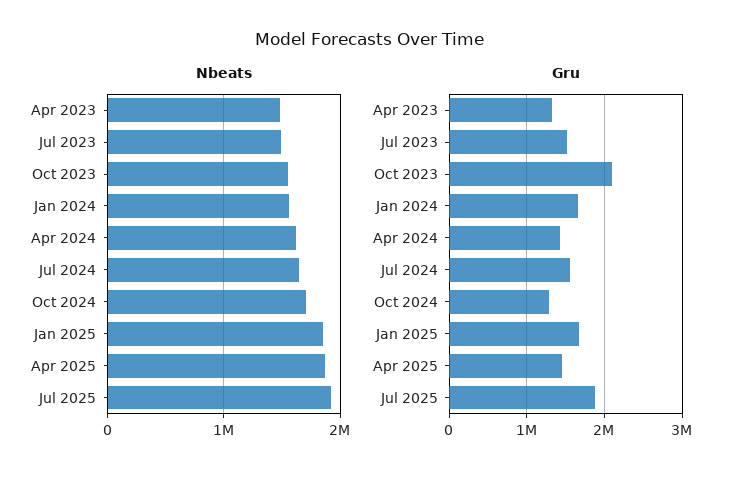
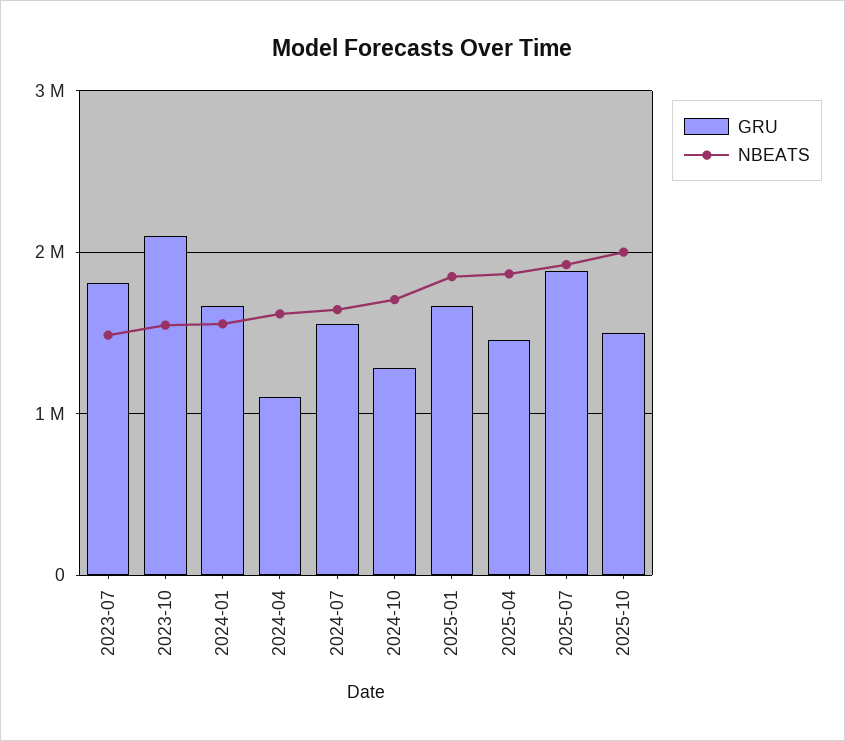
Nbeats, Apr 2023: 1500000 -> none
Gru, Apr 2023: 1300000 -> none
Gru, Jul 2023: 1500000 -> 1800000
Gru, Apr 2024: 1400000 -> 1100000
Gru, 2025-10: none -> 1500000
Nbeats, 2025-10: none -> 2000000

